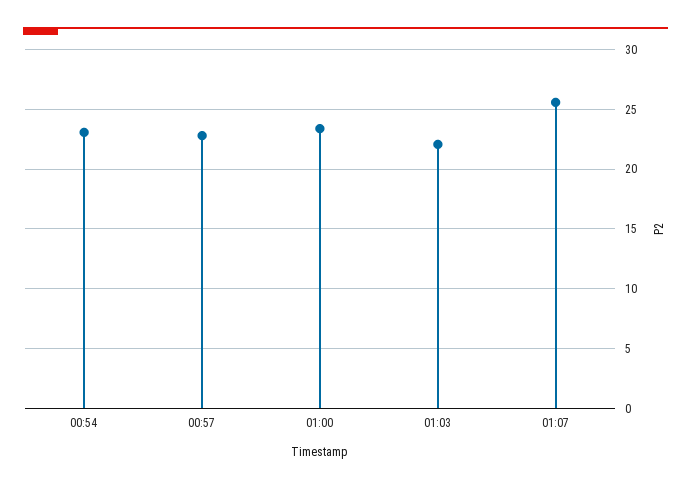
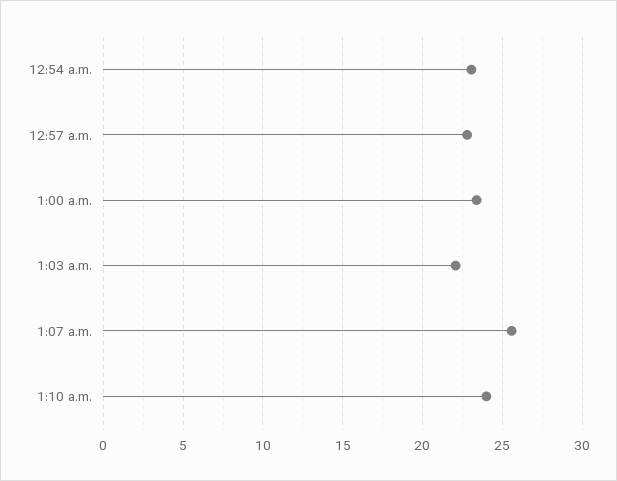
1:10 a.m.: none -> 24

